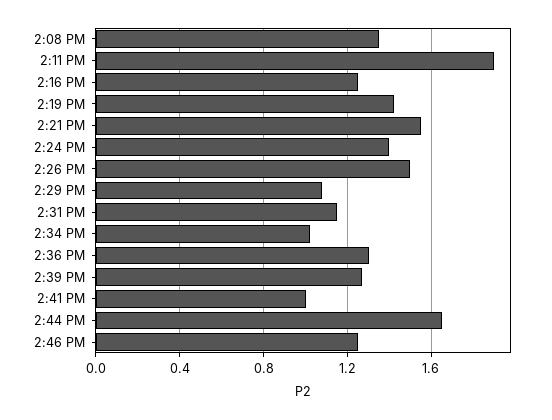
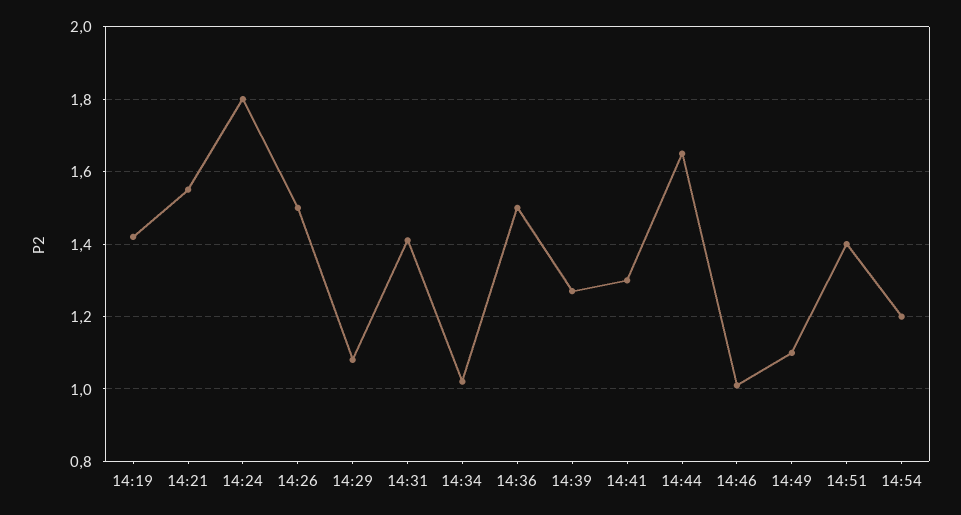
2:08 PM: 1.35 -> none
2:11 PM: 1.9 -> none
2:16 PM: 1.25 -> none
2:24 PM: 1.4 -> 1.8
2:31 PM: 1.15 -> 1.4
2:36 PM: 1.3 -> 1.5
2:41 PM: 1 -> 1.3
2:46 PM: 1.25 -> 1
14:49: none -> 1.1
14:51: none -> 1.4
14:54: none -> 1.2

